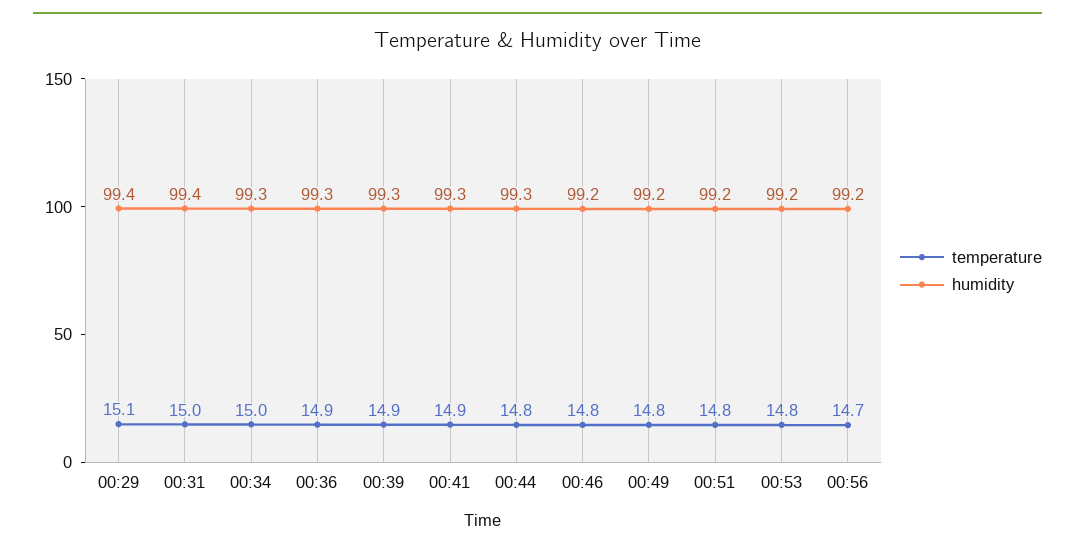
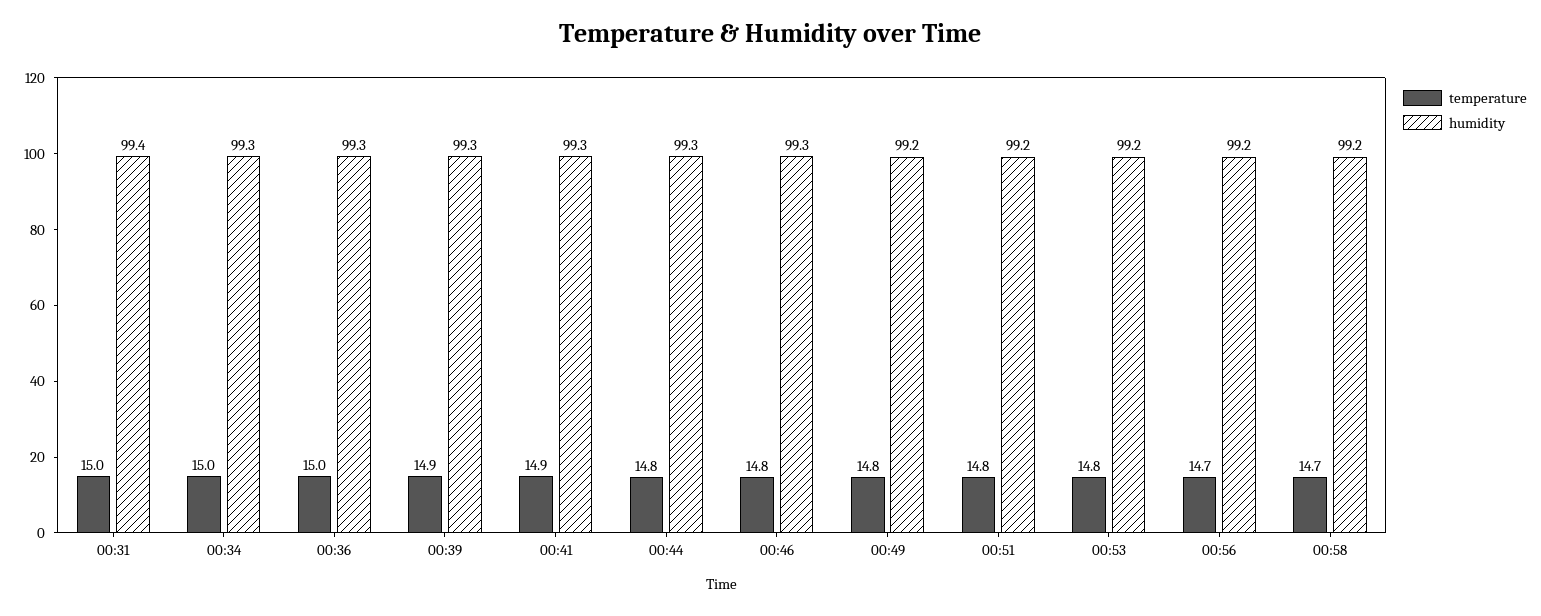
temperature, 00:29: 15.1 -> none
humidity, 00:29: 99.4 -> none
temperature, 00:36: 14.9 -> 15
humidity, 00:46: 99.2 -> 99.3
temperature, 00:58: none -> 14.7
humidity, 00:58: none -> 99.2

